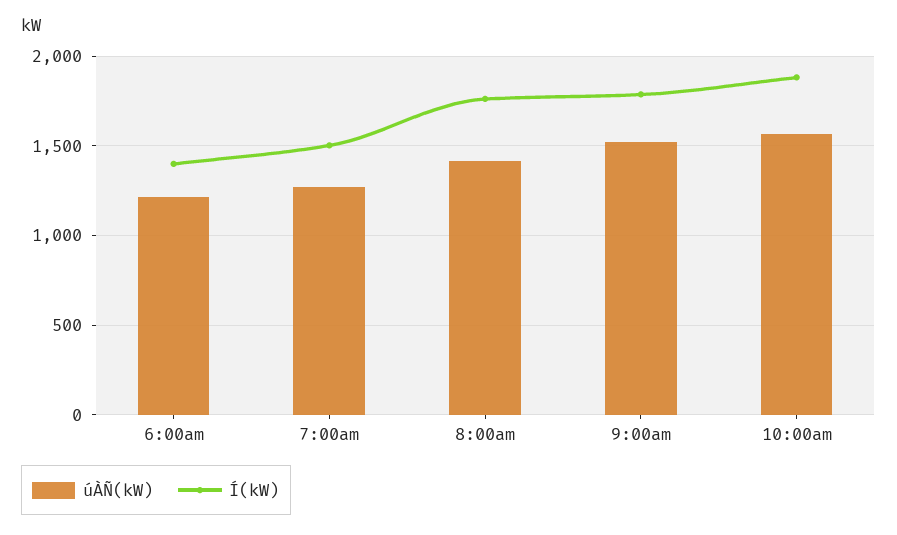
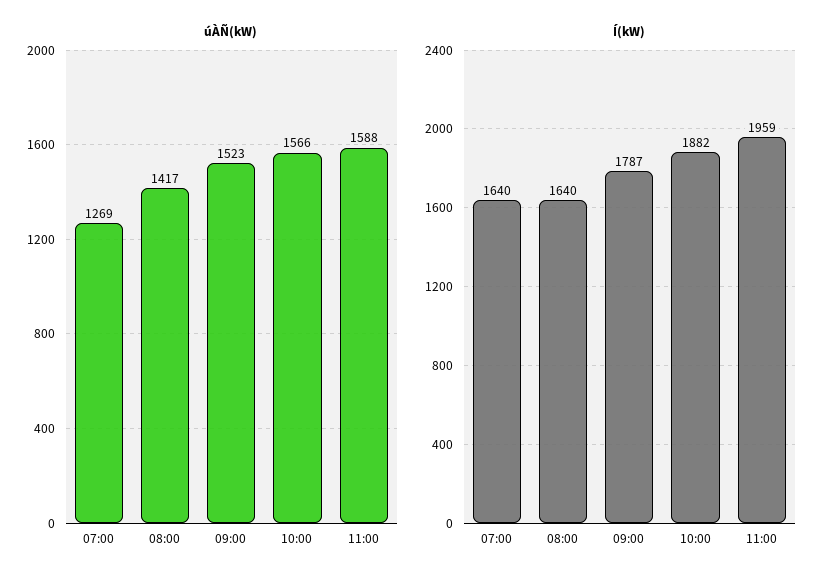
úÀÑ(kW), 6:00am: 1200 -> none
Í(kW), 6:00am: 1400 -> none
Í(kW), 7:00am: 1500 -> 1640
Í(kW), 8:00am: 1750 -> 1640
úÀÑ(kW), 11:00: none -> 1588
Í(kW), 11:00: none -> 1959

